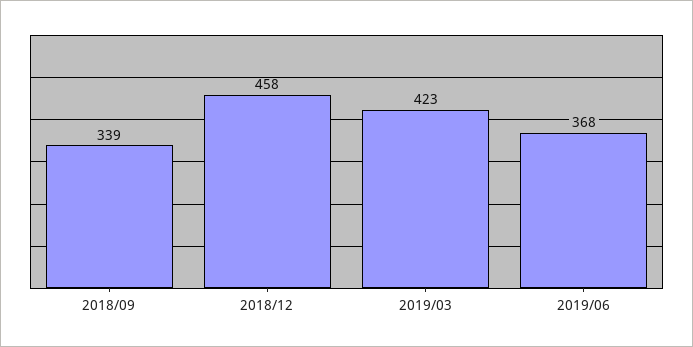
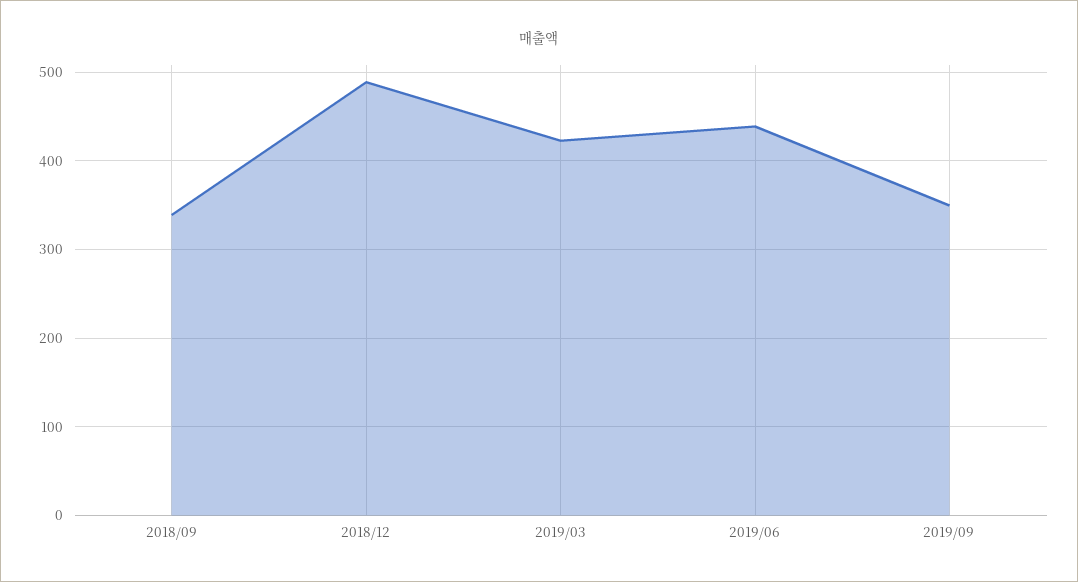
2018/12: 458 -> 490
2019/06: 368 -> 440
2019/09: none -> 350

